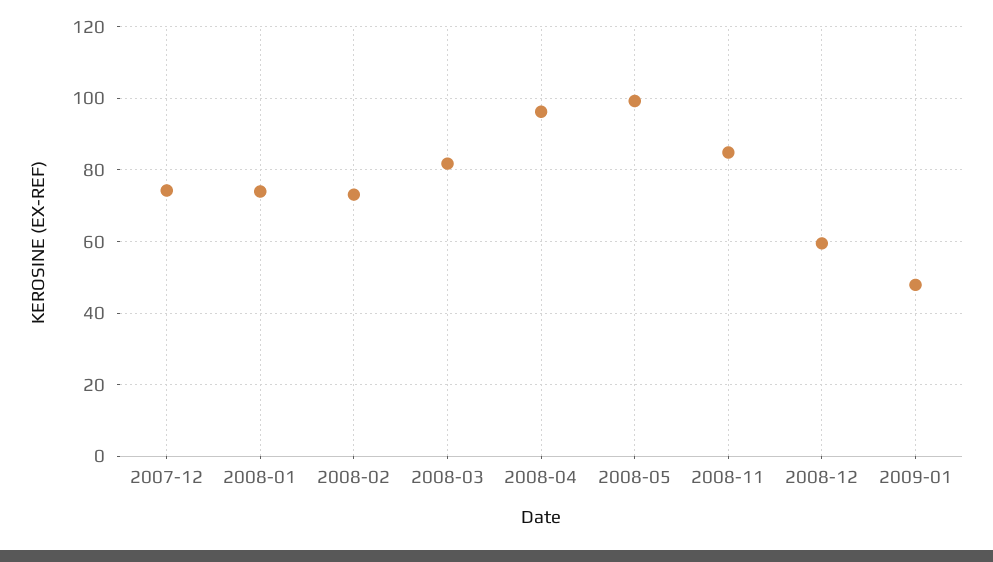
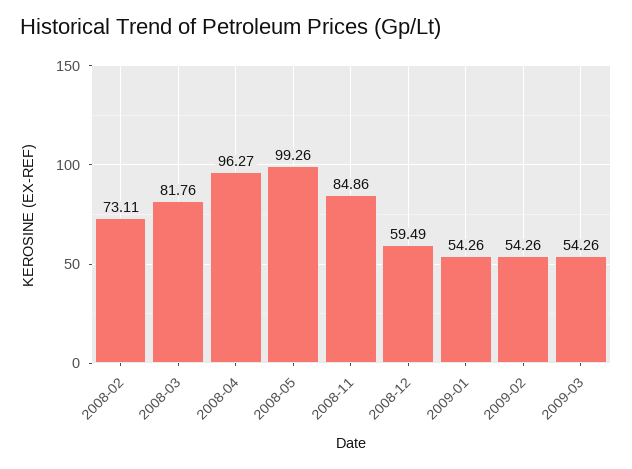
2007-12: 74 -> none
2008-01: 74 -> none
2009-01: 48 -> 54.26
2009-02: none -> 54.26
2009-03: none -> 54.26

